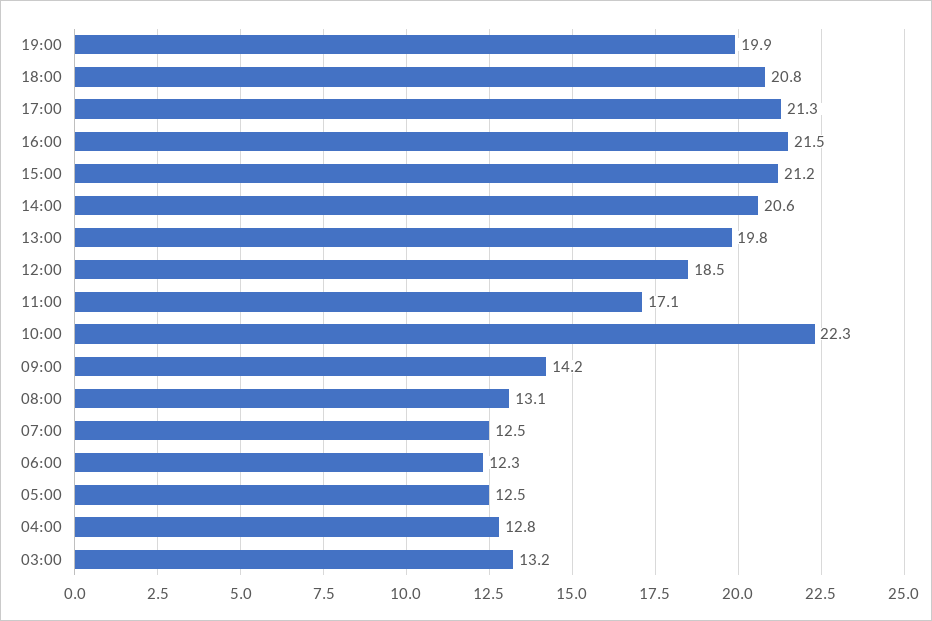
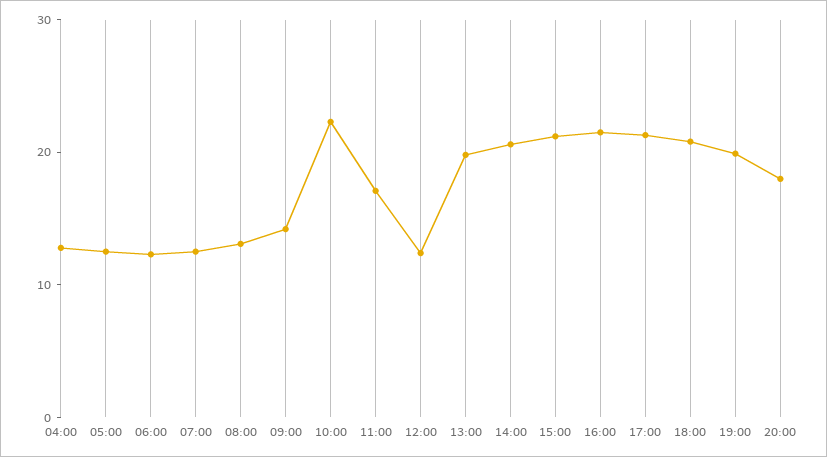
12:00: 18.5 -> 12
03:00: 13.2 -> none
20:00: none -> 18

